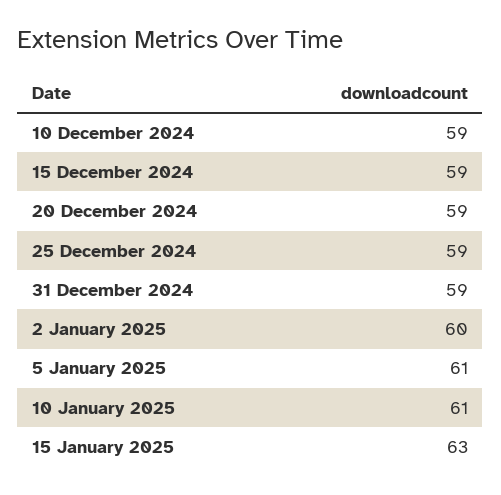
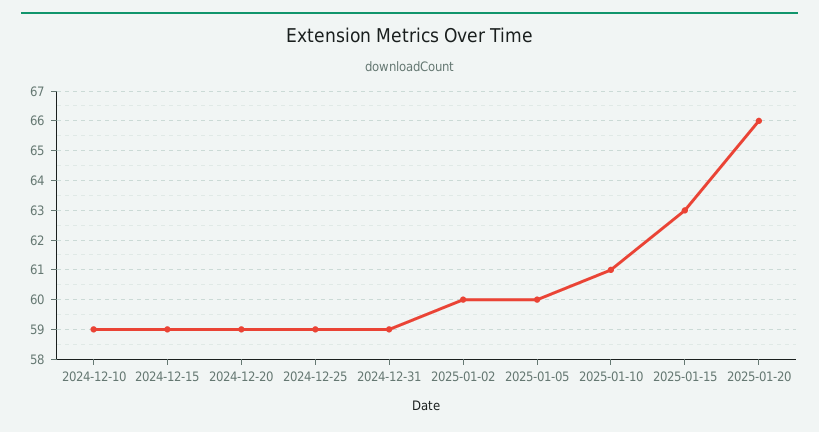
5 January 2025: 61 -> 60
2025-01-20: none -> 66

